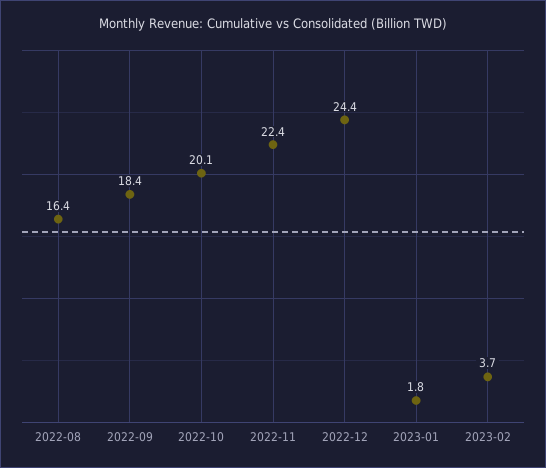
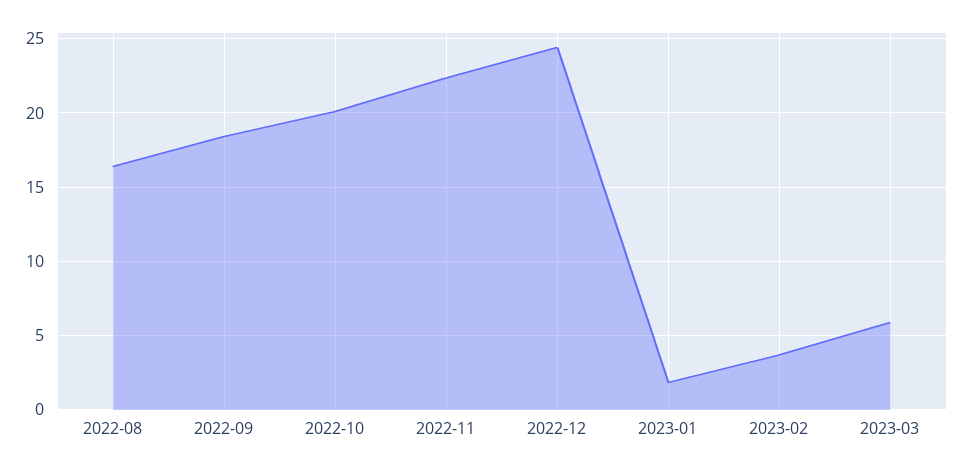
2023-03: none -> 6

